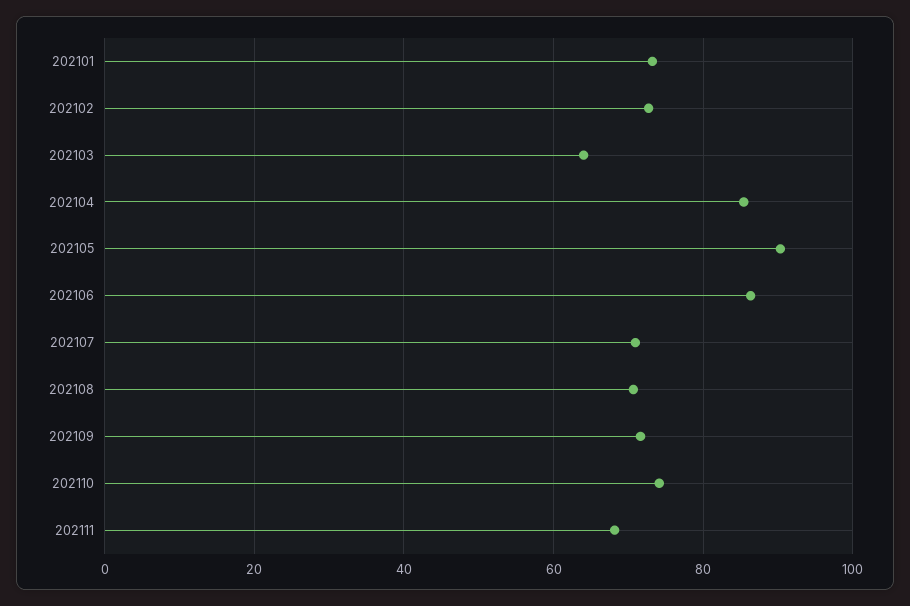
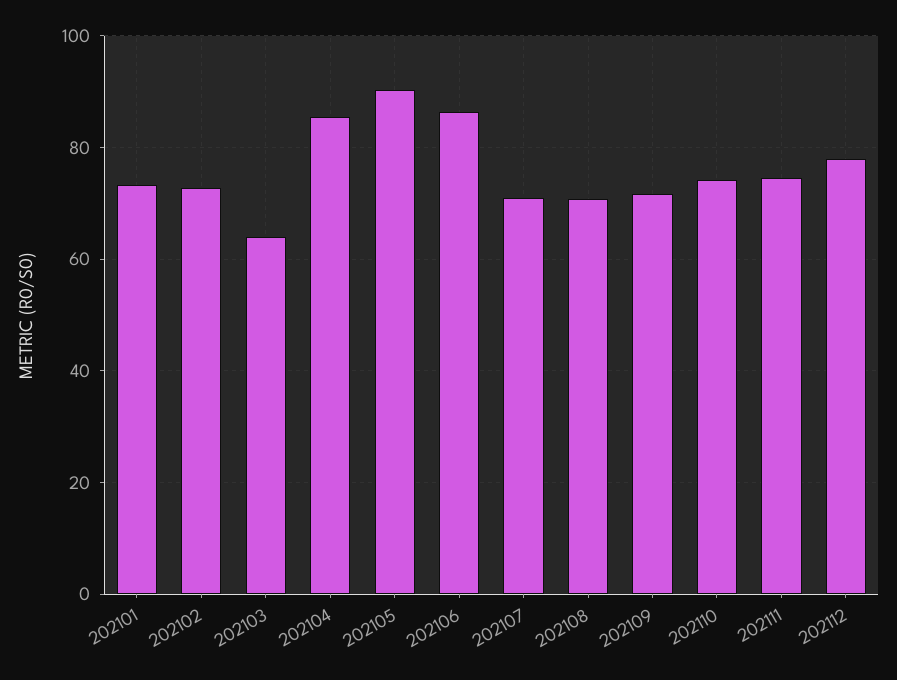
202111: 68 -> 74
202112: none -> 78

